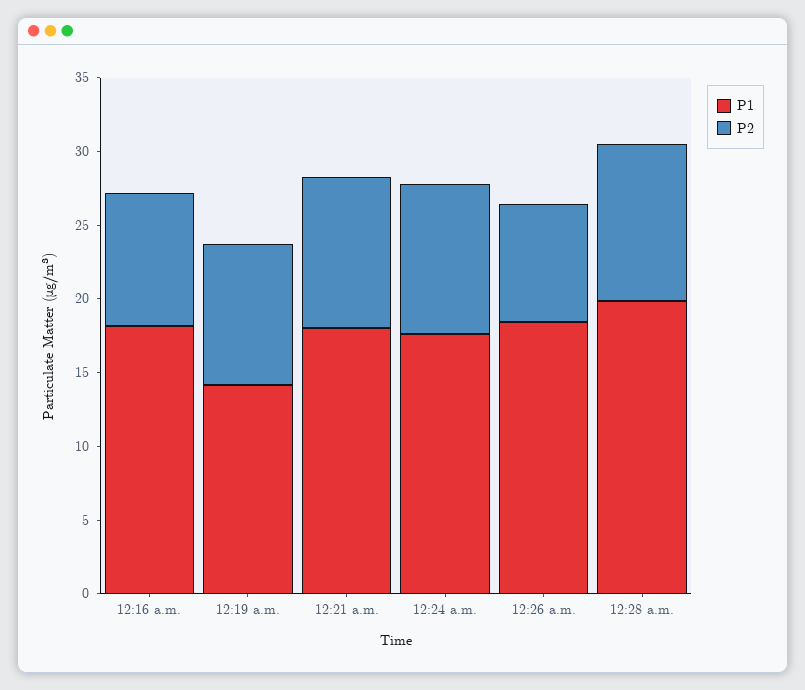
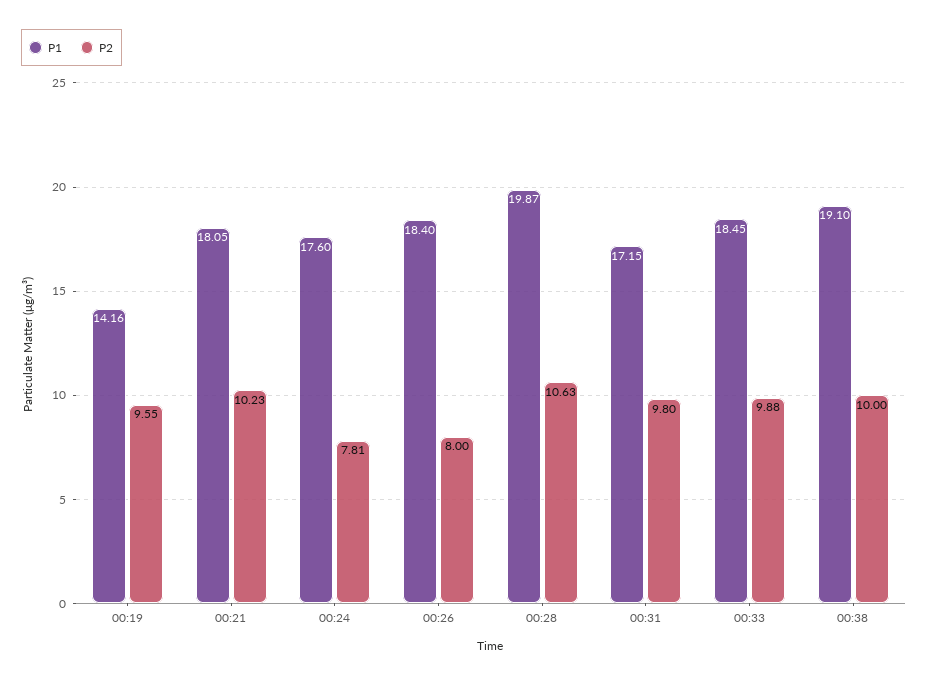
P1, 12:16 a.m.: 18 -> none
P2, 12:16 a.m.: 9 -> none
P2, 12:24 a.m.: 10 -> 7.81
P1, 00:31: none -> 17.15
P2, 00:31: none -> 9.8
P1, 00:33: none -> 18.45
P2, 00:33: none -> 9.88
P1, 00:38: none -> 19.1
P2, 00:38: none -> 10

